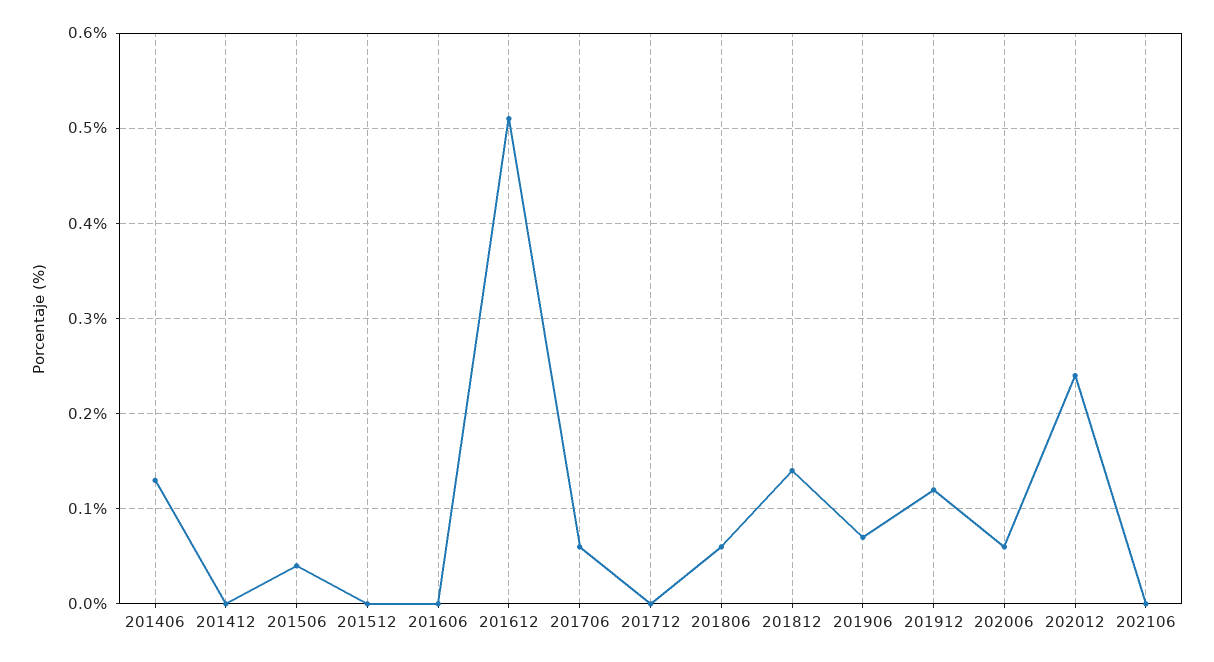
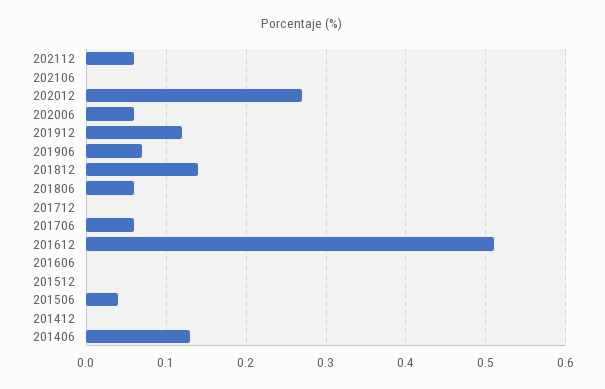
202012: 0.24 -> 0.27
202112: none -> 0.06

